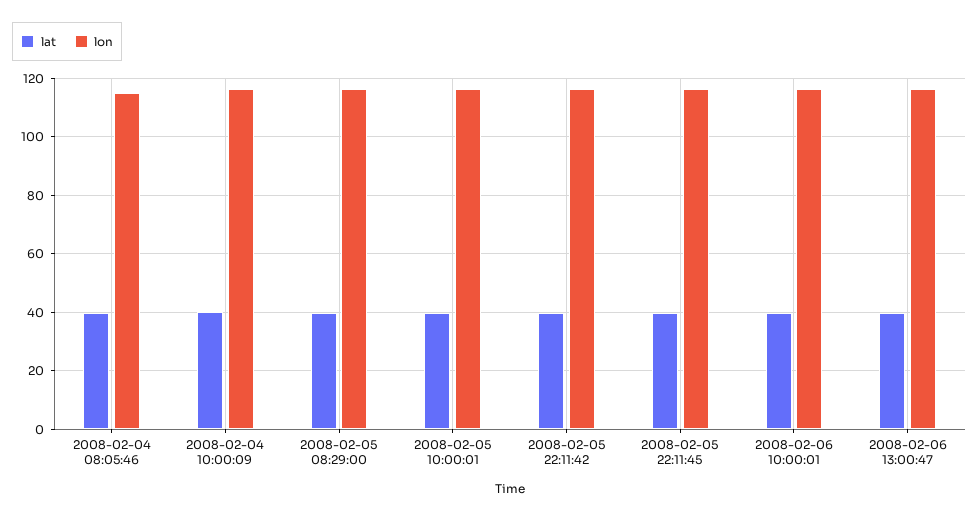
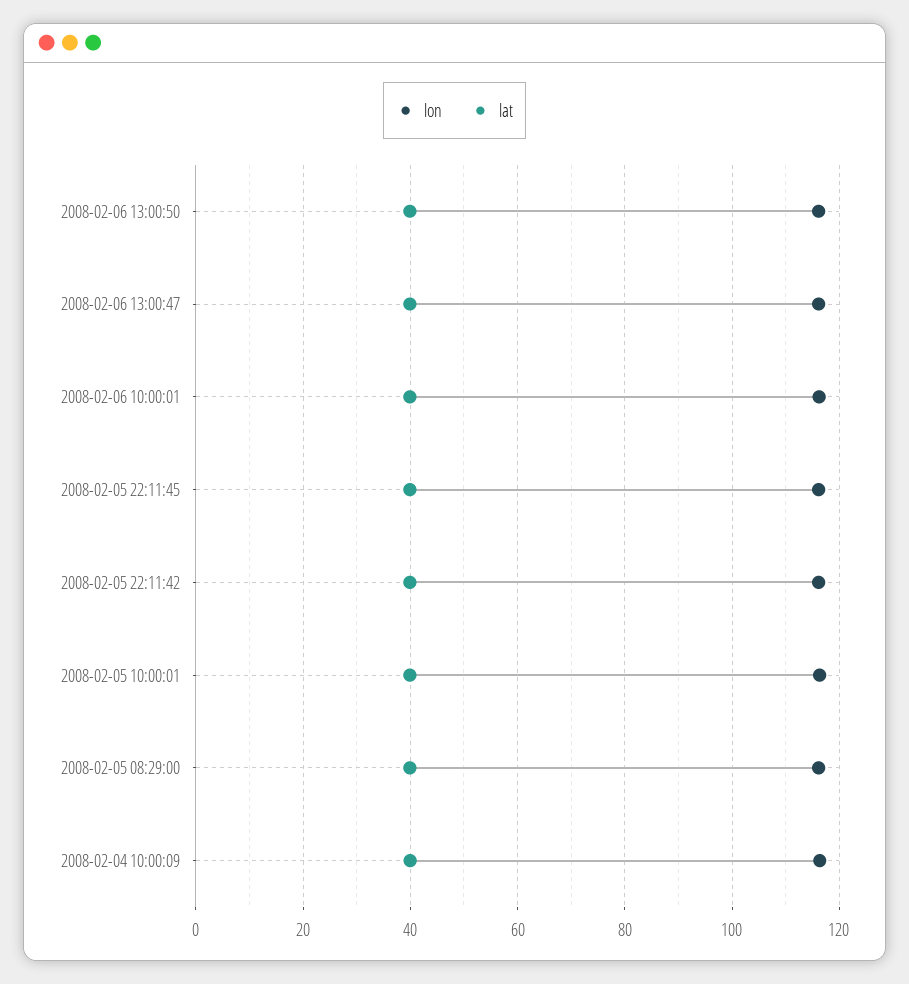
lat, 2008-02-04 08:05:46: 40 -> none
lon, 2008-02-04 08:05:46: 115 -> none
lon, 2008-02-06 13:00:50: none -> 116
lat, 2008-02-06 13:00:50: none -> 40

